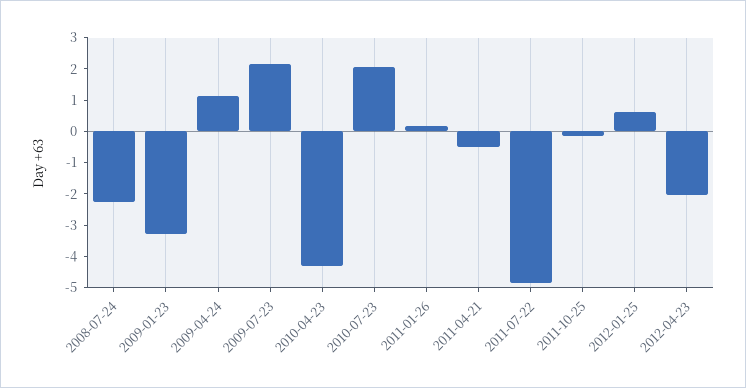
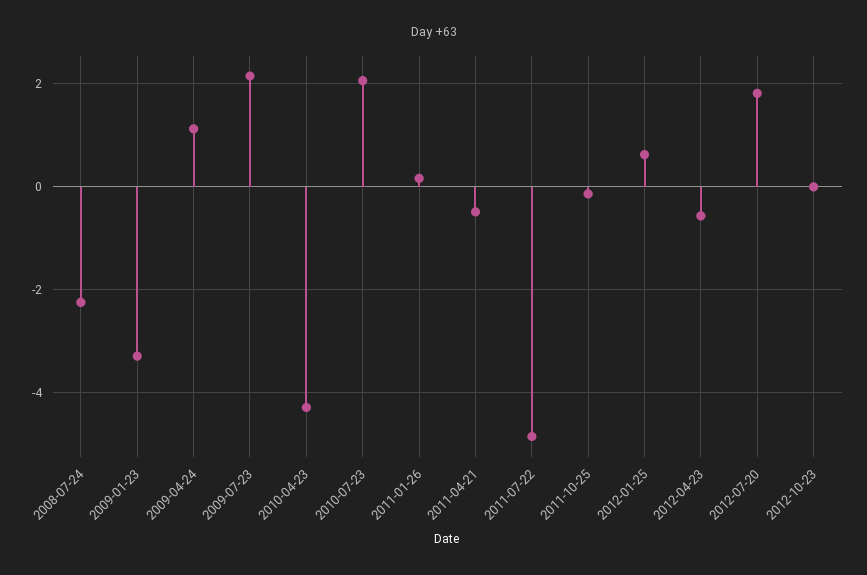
2012-04-23: -2 -> -0.6
2012-07-20: none -> 1.8
2012-10-23: none -> 0

